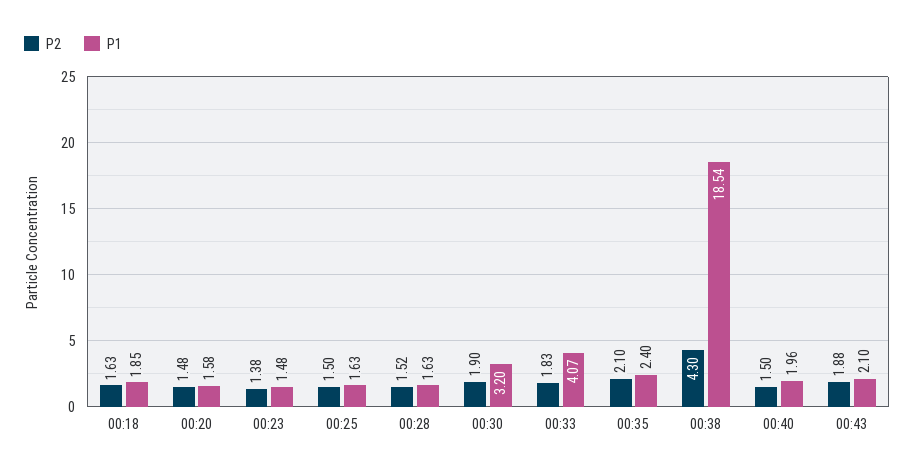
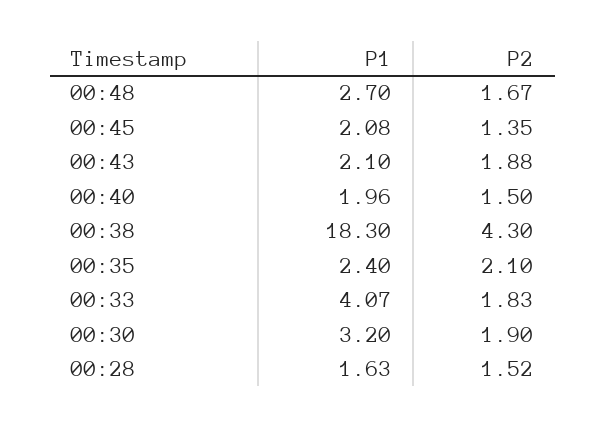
P2, 00:18: 1.63 -> none
P1, 00:18: 1.85 -> none
P2, 00:20: 1.48 -> none
P1, 00:20: 1.58 -> none
P2, 00:23: 1.38 -> none
P1, 00:23: 1.48 -> none
P2, 00:25: 1.5 -> none
P1, 00:25: 1.63 -> none
P1, 00:38: 18.54 -> 18.3
P1, 00:48: none -> 2.7
P2, 00:48: none -> 1.67
P1, 00:45: none -> 2.08
P2, 00:45: none -> 1.35

